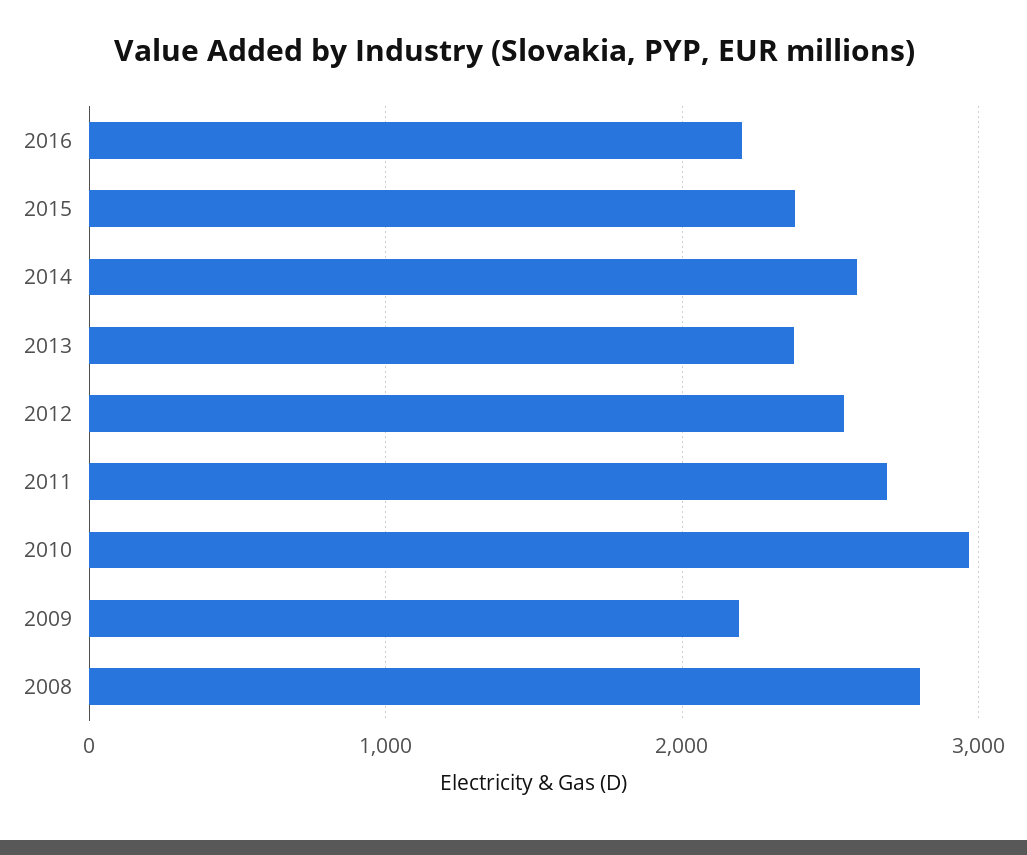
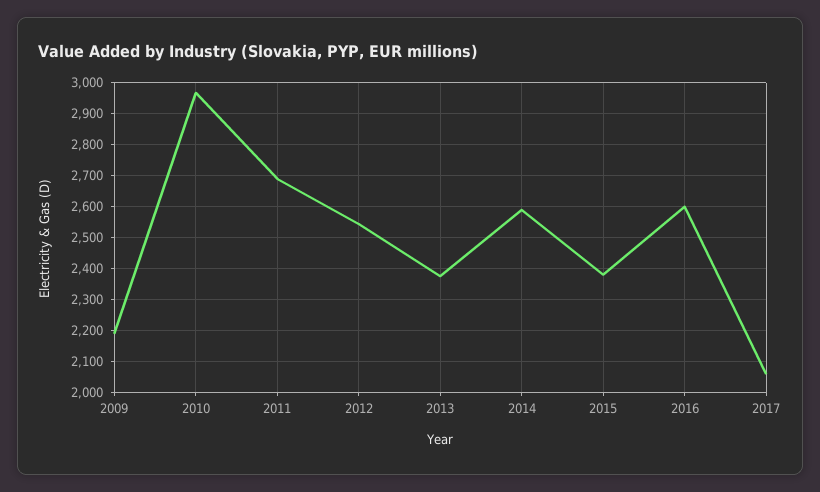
2016: 2200 -> 2600
2008: 2800 -> none
2017: none -> 2060

